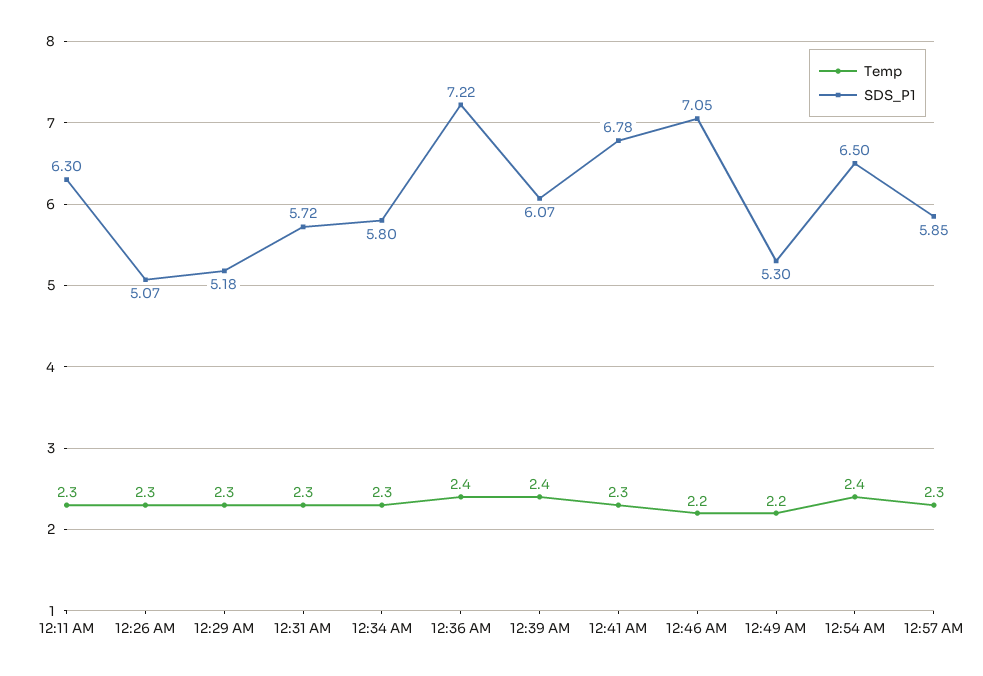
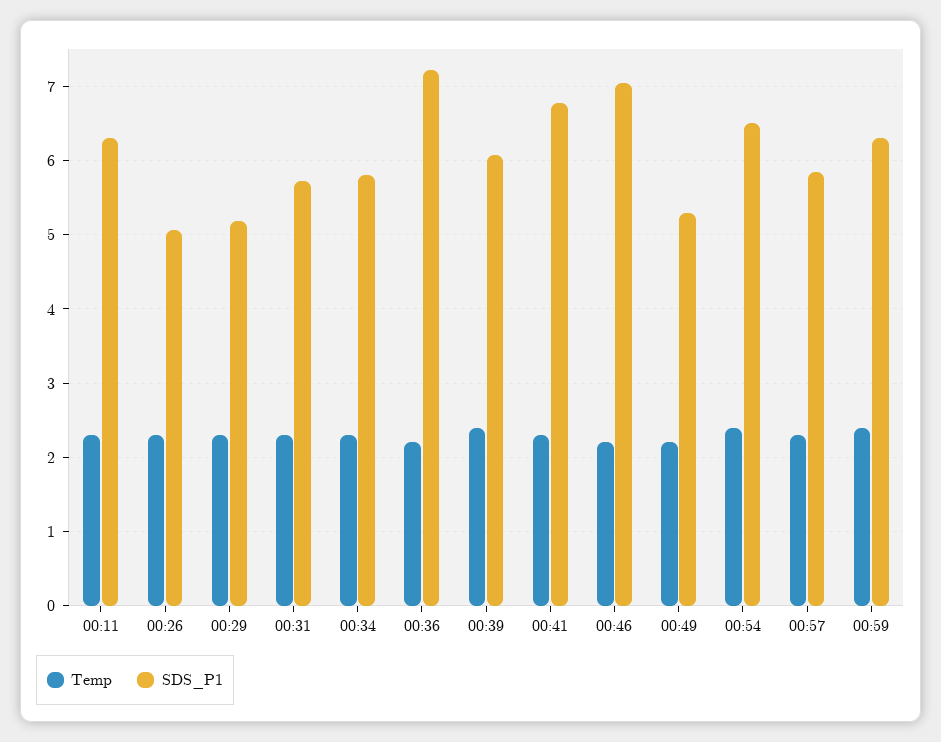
Temp, 12:36 AM: 2.4 -> 2.2
Temp, 00:59: none -> 2.4
SDS_P1, 00:59: none -> 6.3

